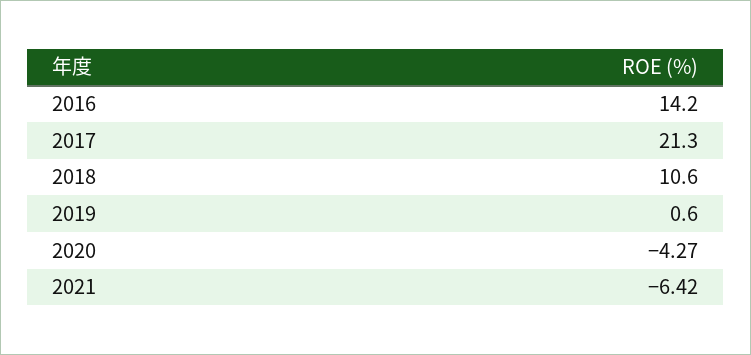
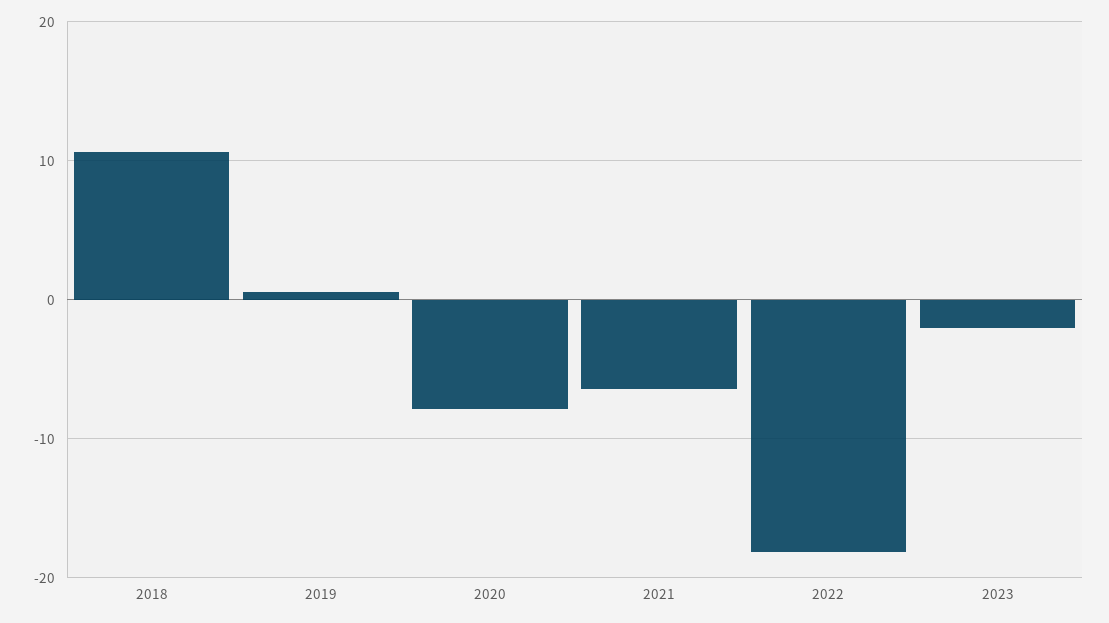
2016: 14.2 -> none
2017: 21.3 -> none
2020: -4.27 -> -8
2022: none -> -18
2023: none -> -2

